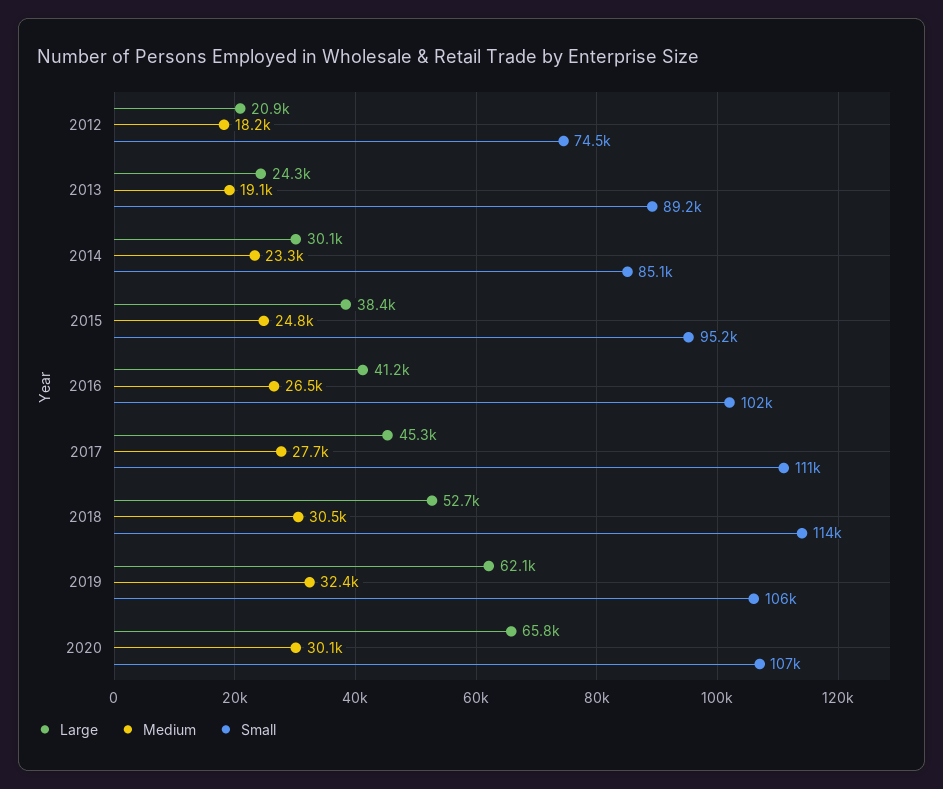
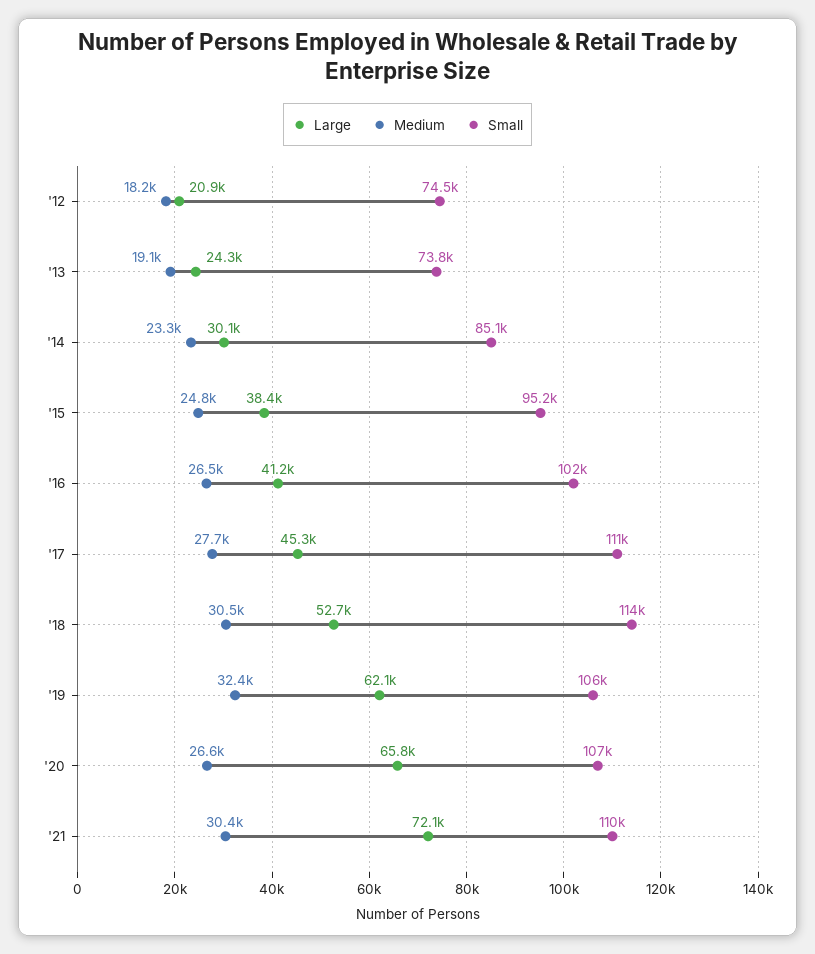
Small, 2013: 89200 -> 73800
Medium, 2020: 30100 -> 26600
Large, '21: none -> 72100
Medium, '21: none -> 30400
Small, '21: none -> 110000

